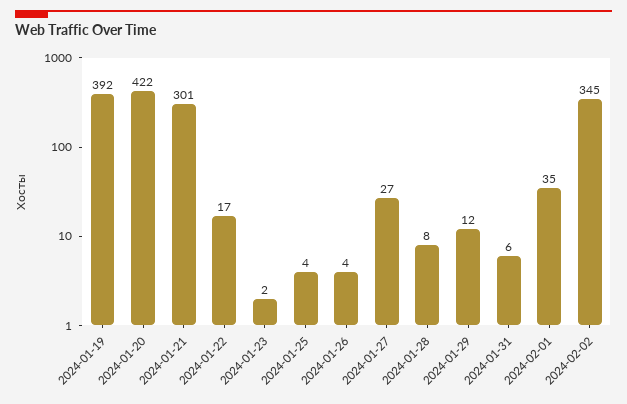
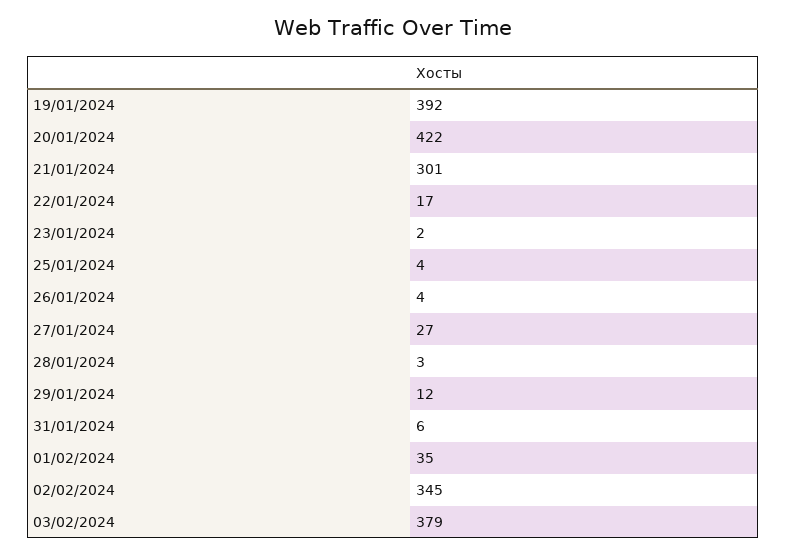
2024-01-28: 8 -> 3
03/02/2024: none -> 379

